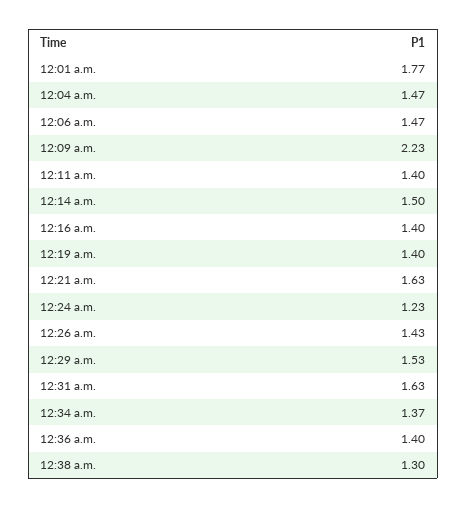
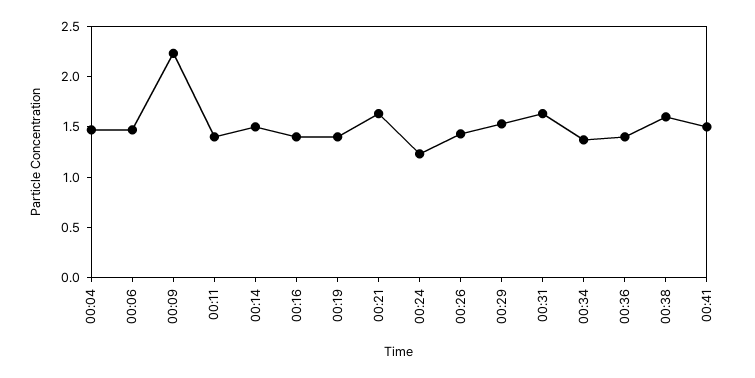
12:01 a.m.: 1.77 -> none
12:38 a.m.: 1.3 -> 1.6
00:41: none -> 1.5

